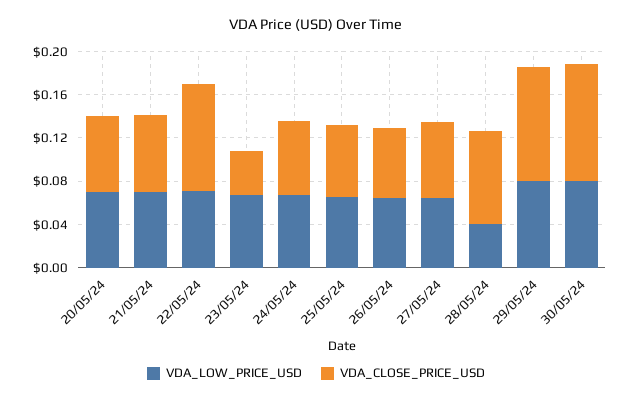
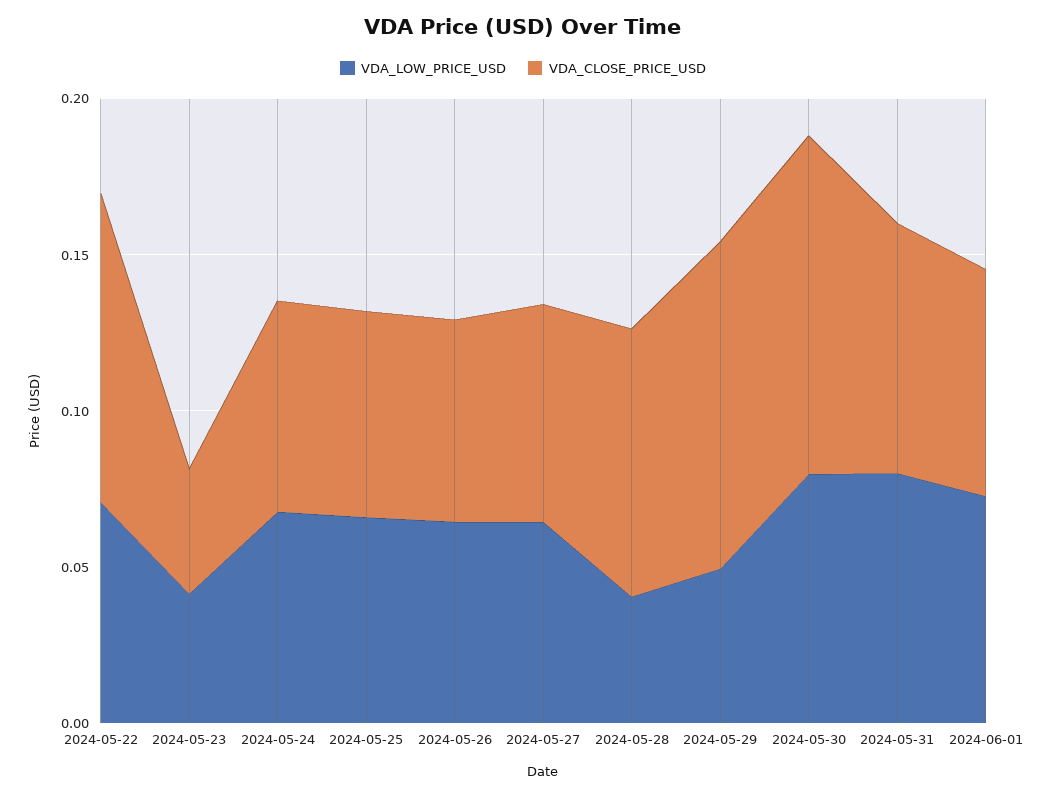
VDA_LOW_PRICE_USD, 20/05/24: 0.07 -> none
VDA_CLOSE_PRICE_USD, 20/05/24: 0.07 -> none
VDA_LOW_PRICE_USD, 21/05/24: 0.07 -> none
VDA_CLOSE_PRICE_USD, 21/05/24: 0.07 -> none
VDA_LOW_PRICE_USD, 23/05/24: 0.07 -> 0.04
VDA_LOW_PRICE_USD, 29/05/24: 0.08 -> 0.05
VDA_LOW_PRICE_USD, 2024-05-31: none -> 0.08
VDA_CLOSE_PRICE_USD, 2024-05-31: none -> 0.08
VDA_LOW_PRICE_USD, 2024-06-01: none -> 0.07
VDA_CLOSE_PRICE_USD, 2024-06-01: none -> 0.07

